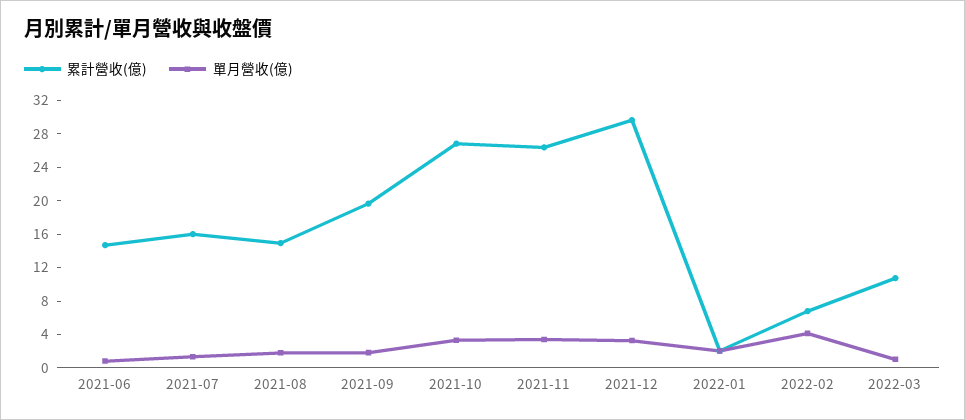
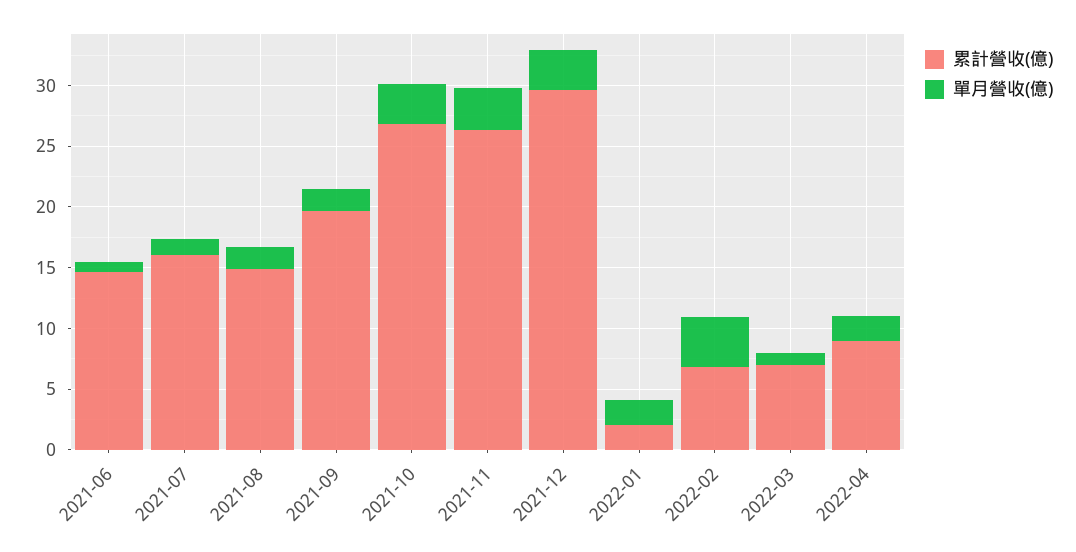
累計營收(億), 2022-03: 11 -> 7
累計營收(億), 2022-04: none -> 9
單月營收(億), 2022-04: none -> 2

